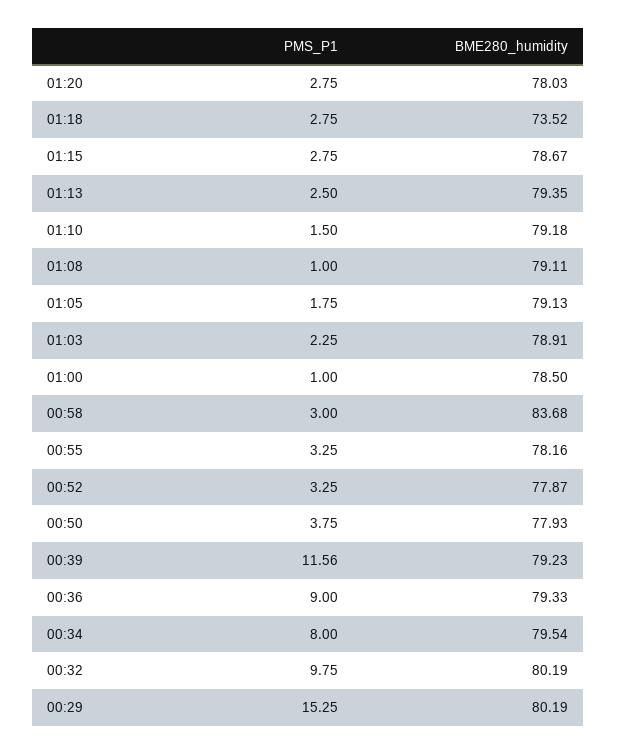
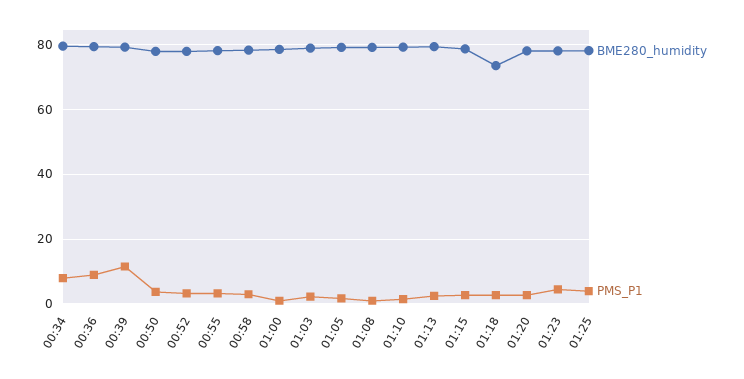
BME280_humidity, 00:58: 83.68 -> 78
PMS_P1, 00:32: 9.75 -> none
BME280_humidity, 00:32: 80.19 -> none
PMS_P1, 00:29: 15.25 -> none
BME280_humidity, 00:29: 80.19 -> none
BME280_humidity, 01:23: none -> 78
PMS_P1, 01:23: none -> 4
BME280_humidity, 01:25: none -> 78
PMS_P1, 01:25: none -> 4

